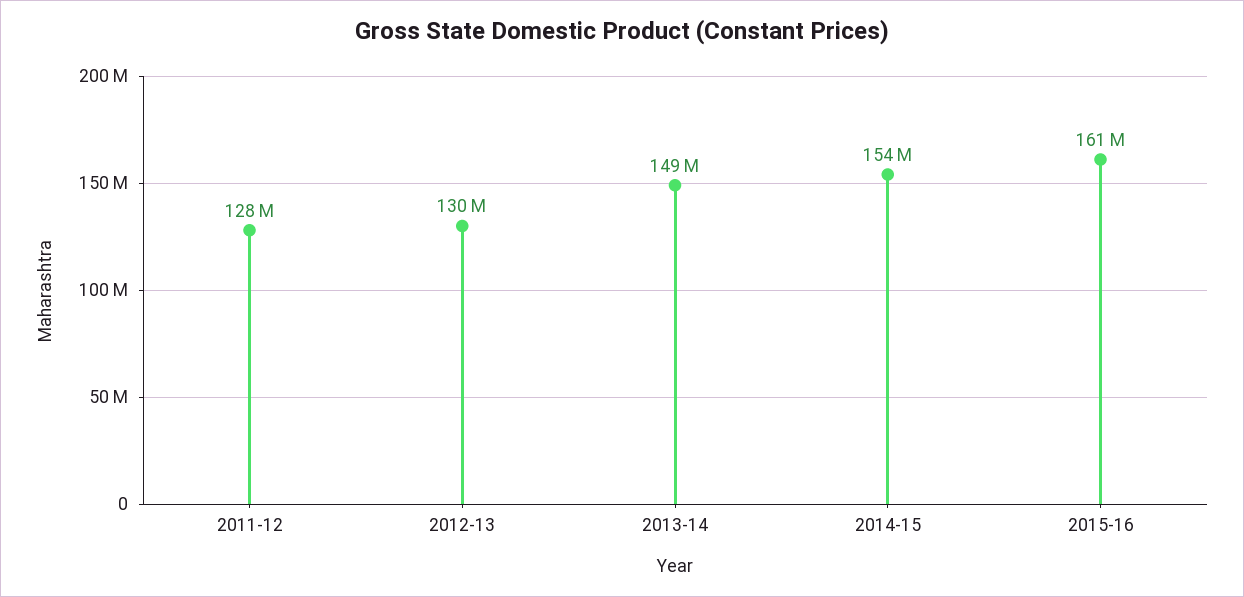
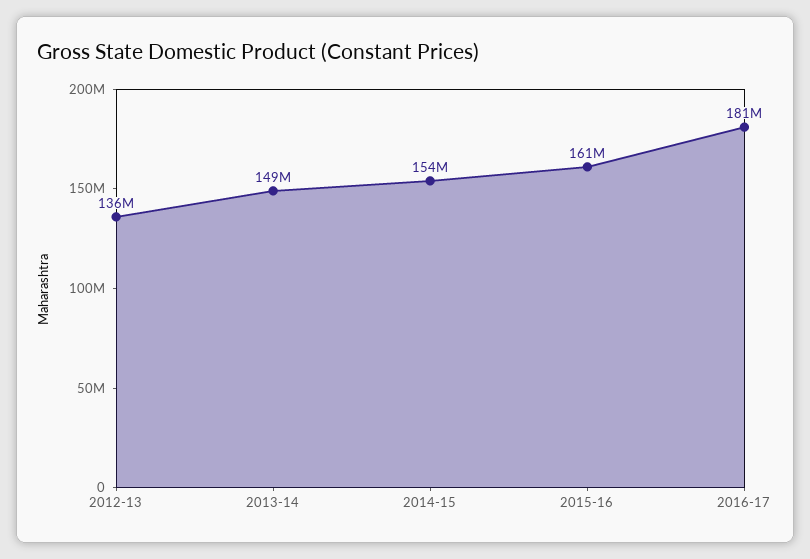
2011-12: 128000000 -> none
2012-13: 130000000 -> 136000000
2016-17: none -> 181000000

